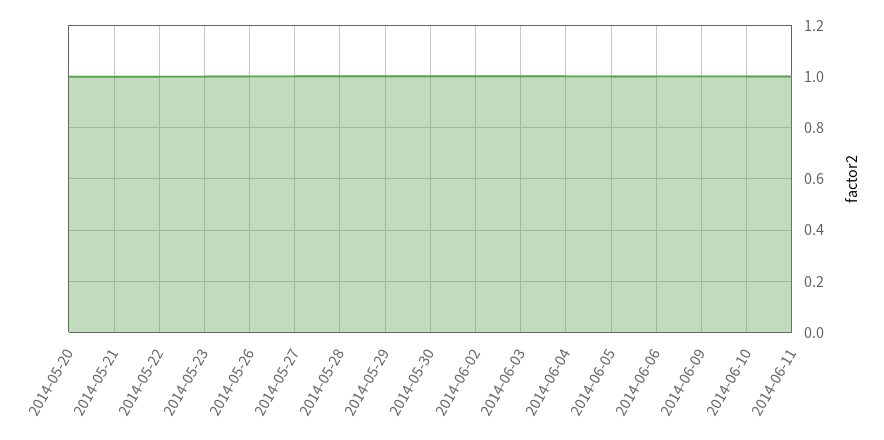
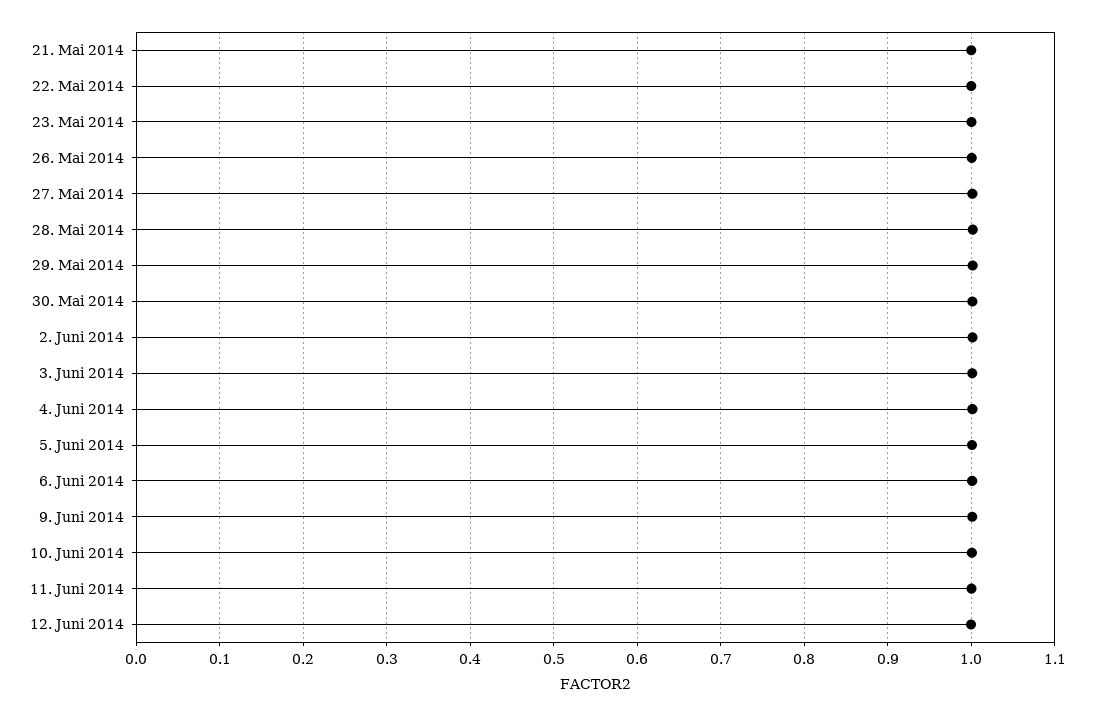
2014-05-20: 1 -> none
12. Juni 2014: none -> 1

